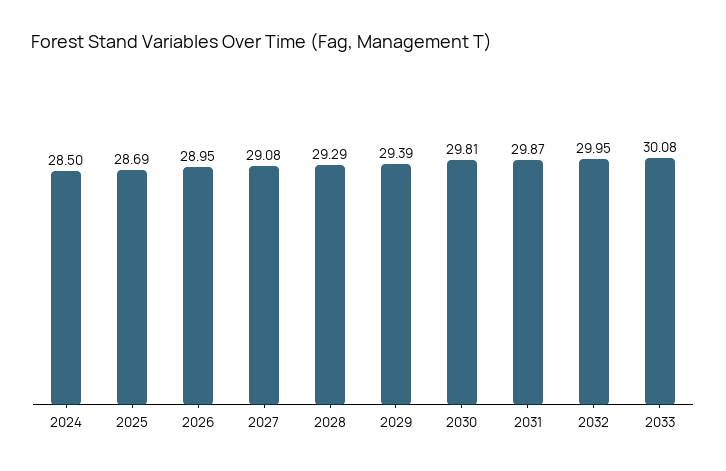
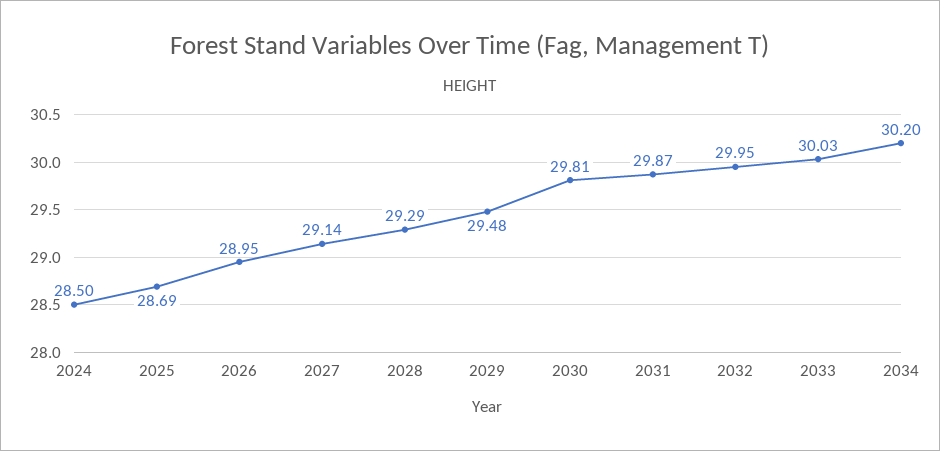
2027: 29.08 -> 29.14
2029: 29.39 -> 29.48
2033: 30.08 -> 30.03
2034: none -> 30.2

